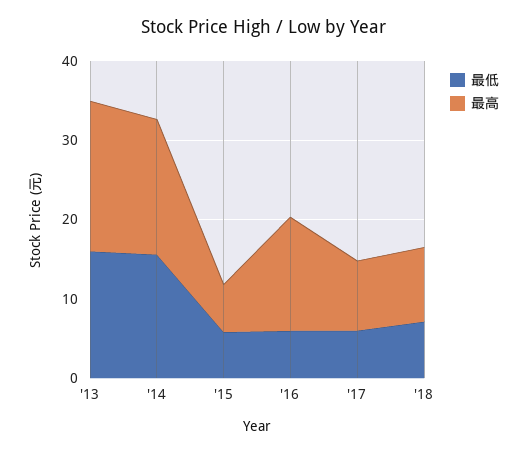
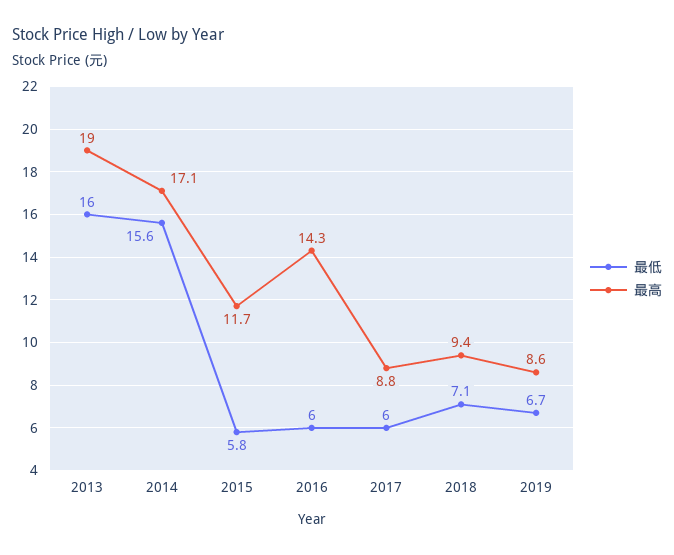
最高, '15: 6 -> 11.7
最低, 2019: none -> 6.7
最高, 2019: none -> 8.6

